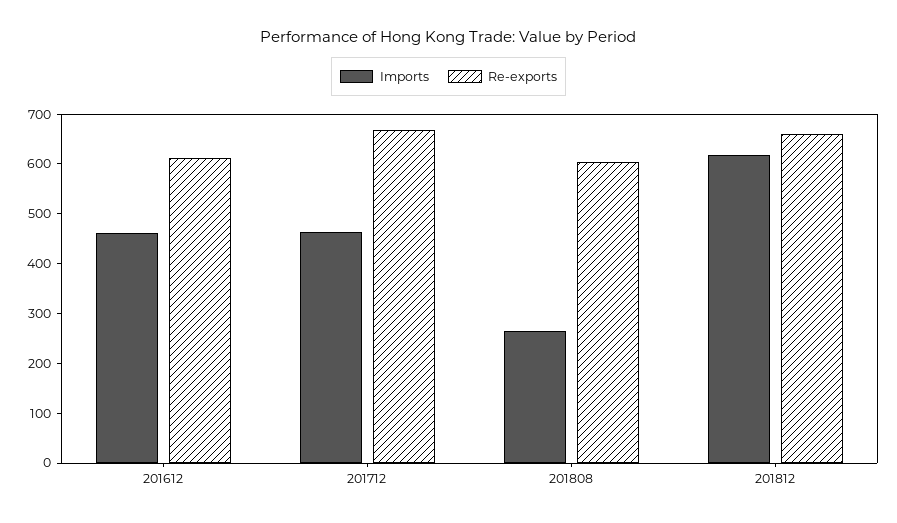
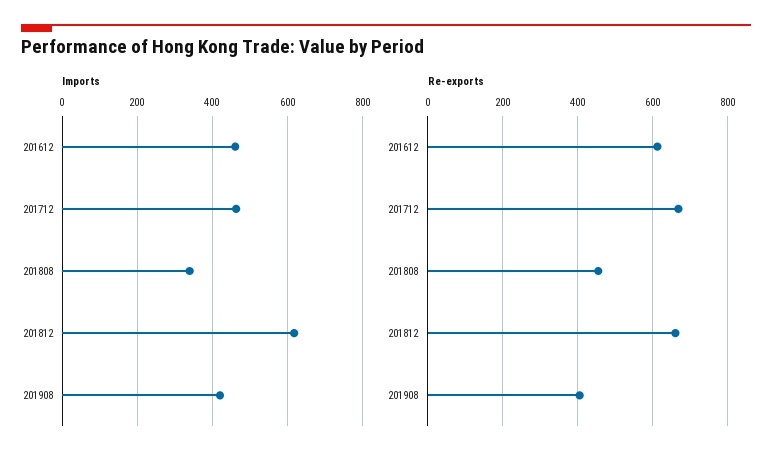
Imports, 201808: 260 -> 340
Re-exports, 201808: 600 -> 460
Imports, 201908: none -> 420
Re-exports, 201908: none -> 400

